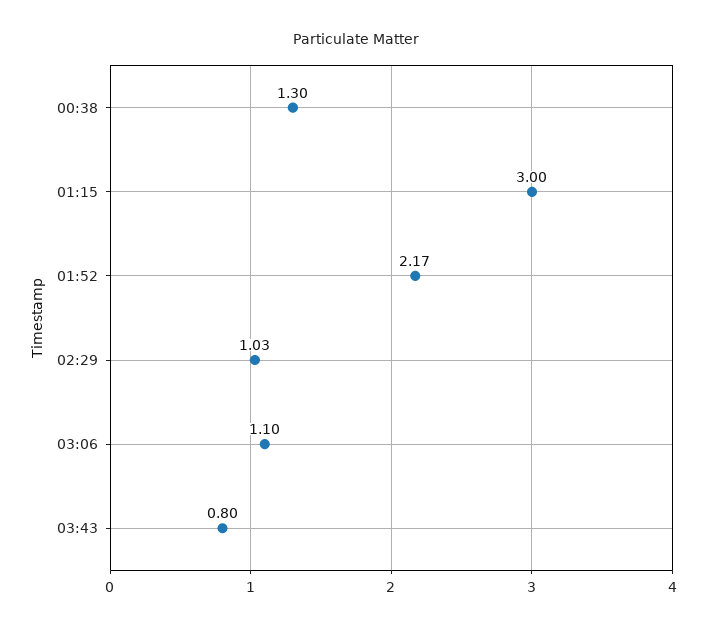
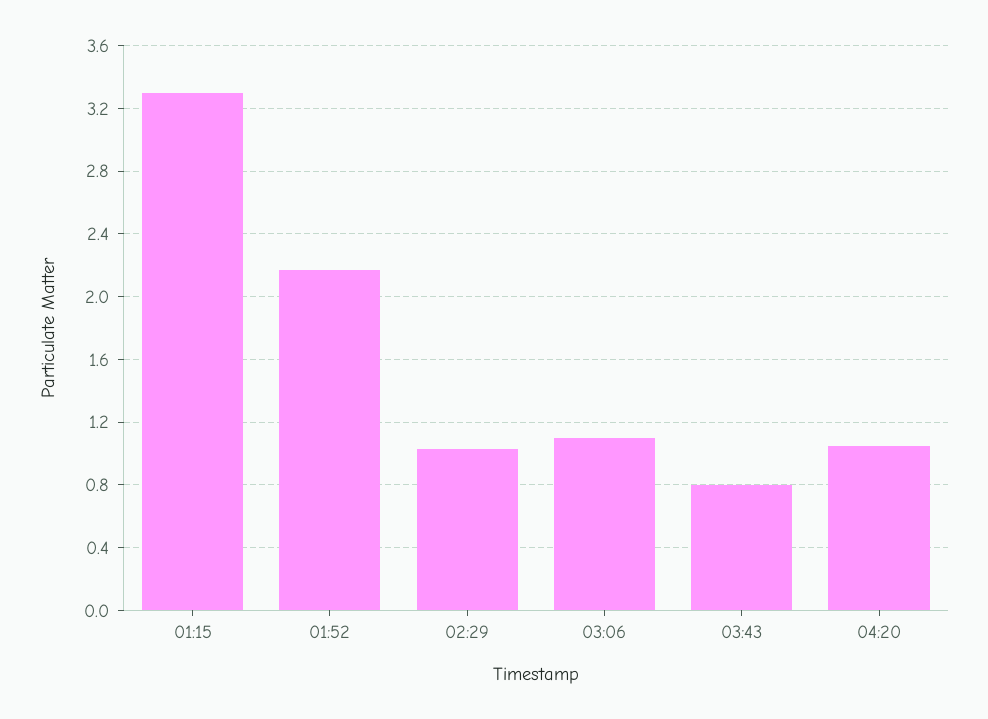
00:38: 1.3 -> none
01:15: 3 -> 3.3
04:20: none -> 1.05

